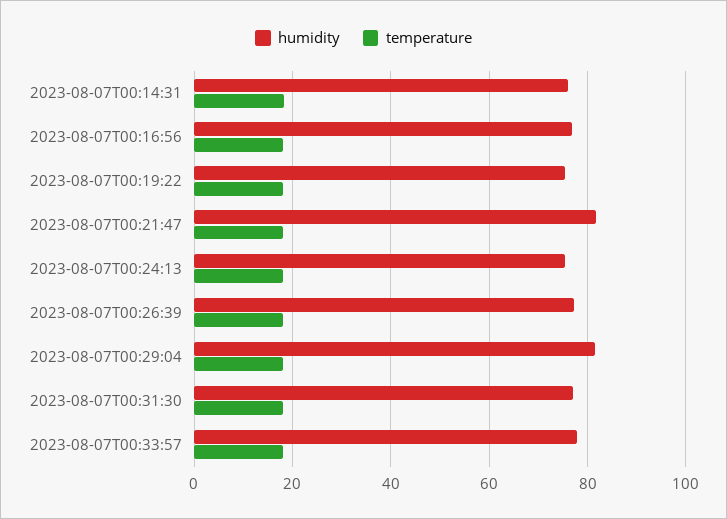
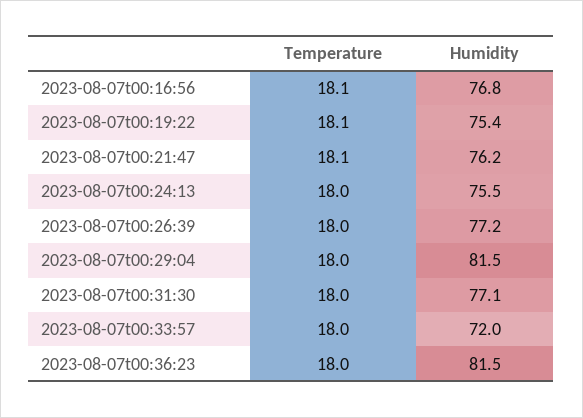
humidity, 2023-08-07T00:14:31: 76 -> none
temperature, 2023-08-07T00:14:31: 18 -> none
humidity, 2023-08-07T00:21:47: 82 -> 76.2
humidity, 2023-08-07T00:33:57: 78 -> 72
temperature, 2023-08-07t00:36:23: none -> 18
humidity, 2023-08-07t00:36:23: none -> 81.5

